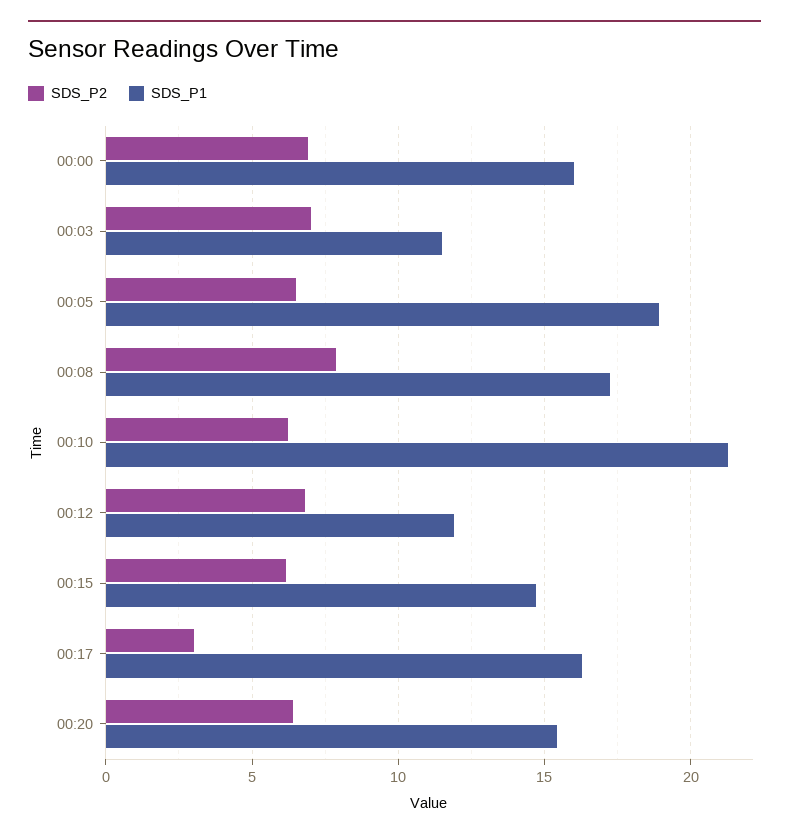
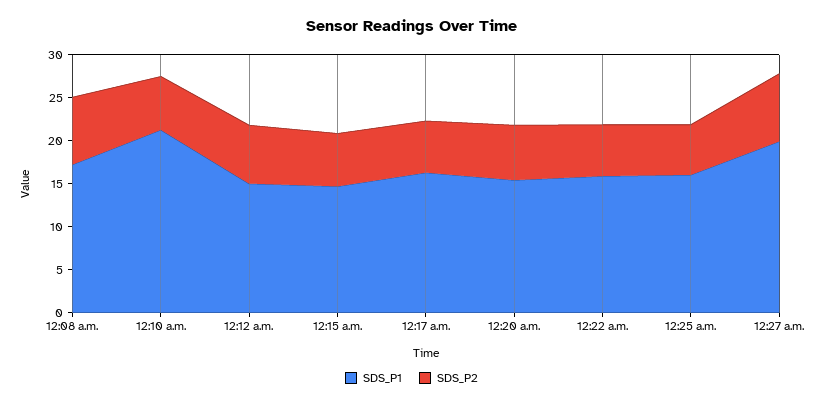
SDS_P2, 00:00: 7 -> none
SDS_P1, 00:00: 16 -> none
SDS_P2, 00:03: 7 -> none
SDS_P1, 00:03: 11.5 -> none
SDS_P2, 00:05: 6.5 -> none
SDS_P1, 00:05: 19 -> none
SDS_P1, 00:12: 12 -> 15
SDS_P2, 00:17: 3 -> 6
SDS_P1, 12:22 a.m.: none -> 16
SDS_P2, 12:22 a.m.: none -> 6
SDS_P1, 12:25 a.m.: none -> 16
SDS_P2, 12:25 a.m.: none -> 6
SDS_P1, 12:27 a.m.: none -> 20
SDS_P2, 12:27 a.m.: none -> 8

